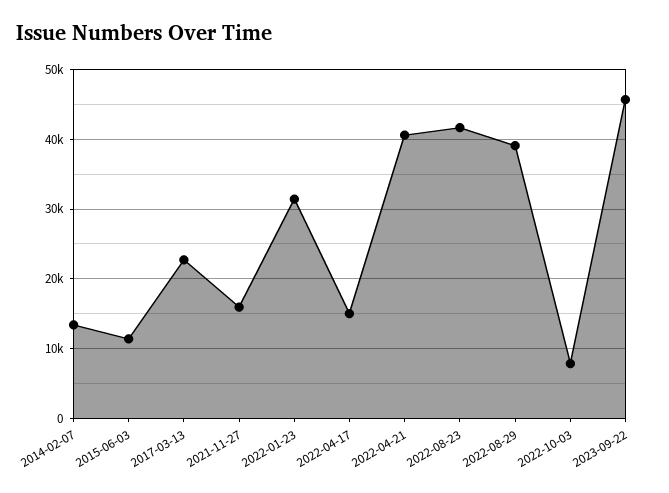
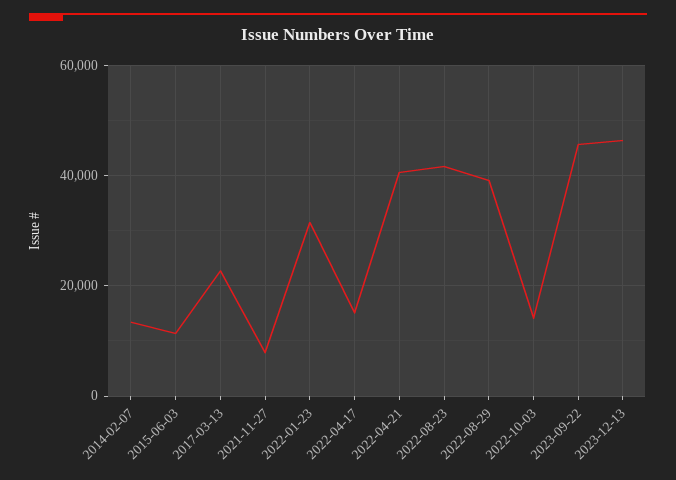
2021-11-27: 16000 -> 8000
2022-10-03: 8000 -> 14000
2023-12-13: none -> 46000

